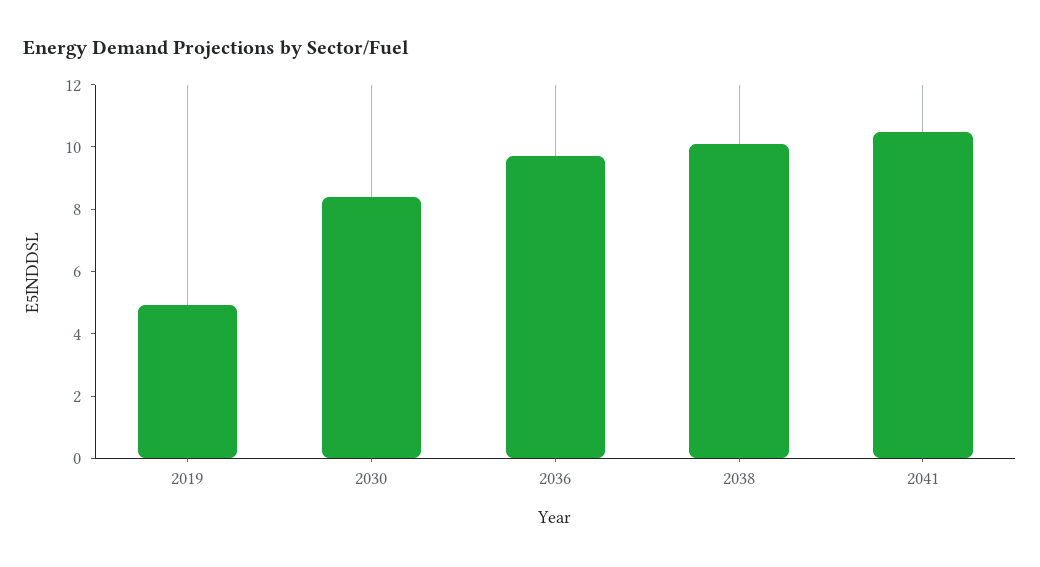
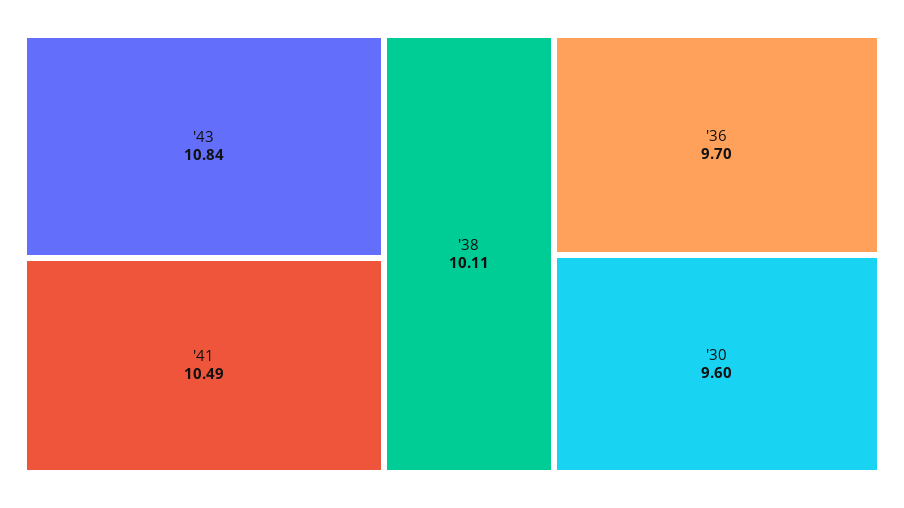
2019: 5 -> none
2030: 8.5 -> 9.6
'43: none -> 10.84

